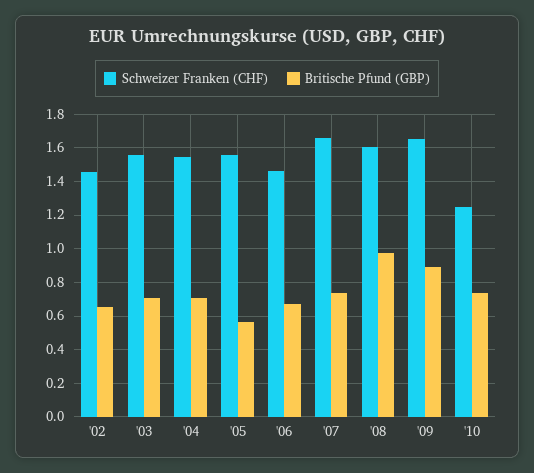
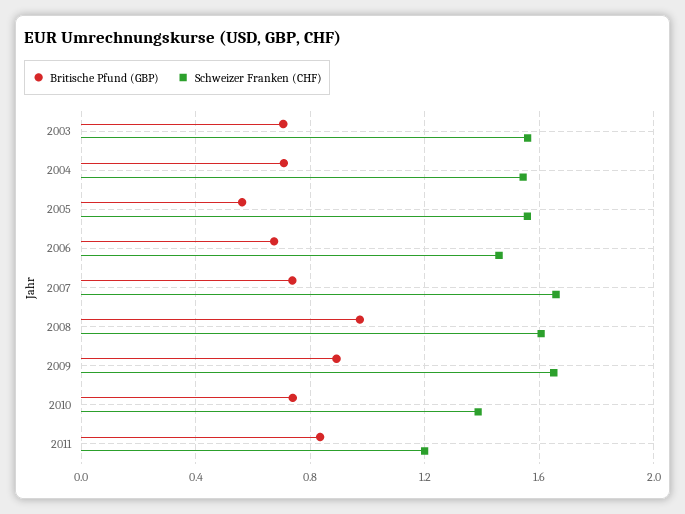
Schweizer Franken (CHF), '02: 1.45 -> none
Britische Pfund (GBP), '02: 0.65 -> none
Schweizer Franken (CHF), '10: 1.25 -> 1.4
Britische Pfund (GBP), 2011: none -> 0.85
Schweizer Franken (CHF), 2011: none -> 1.2

